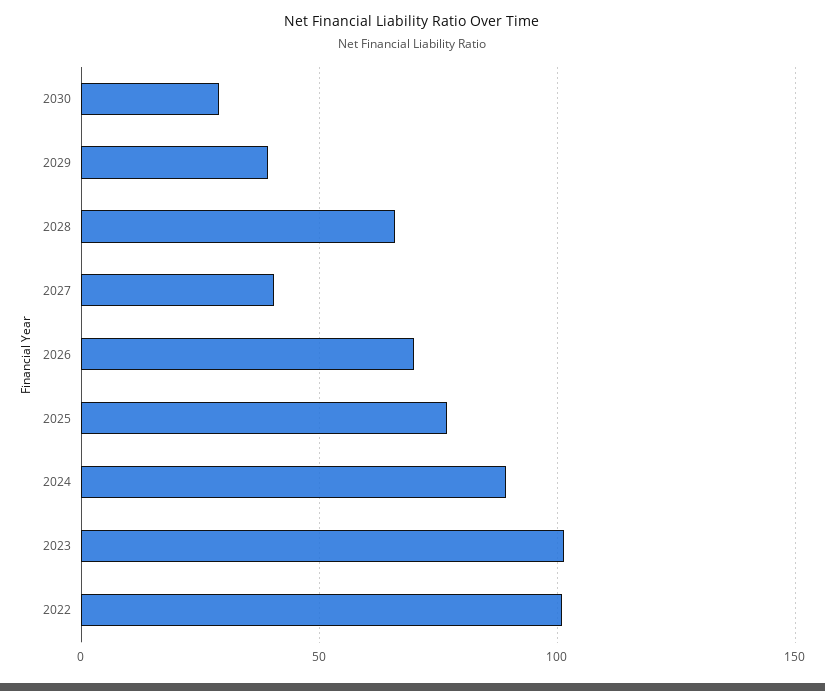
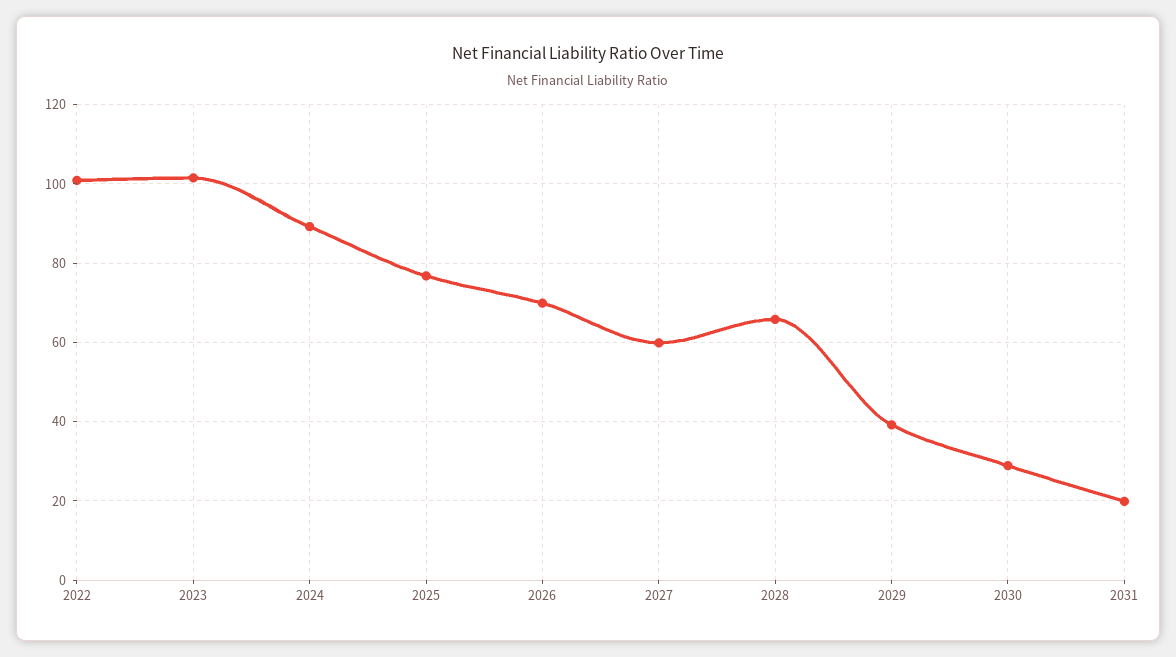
2027: 40 -> 60
2031: none -> 20

